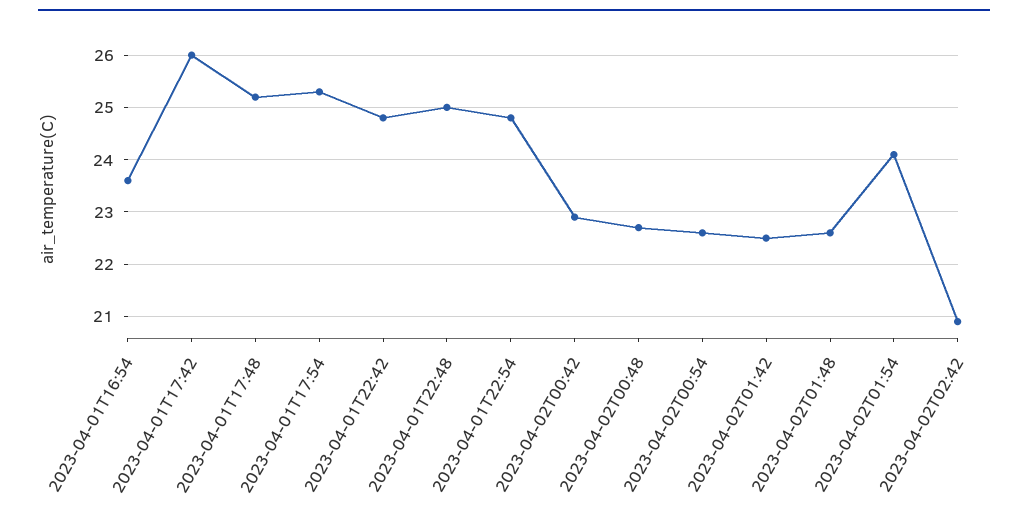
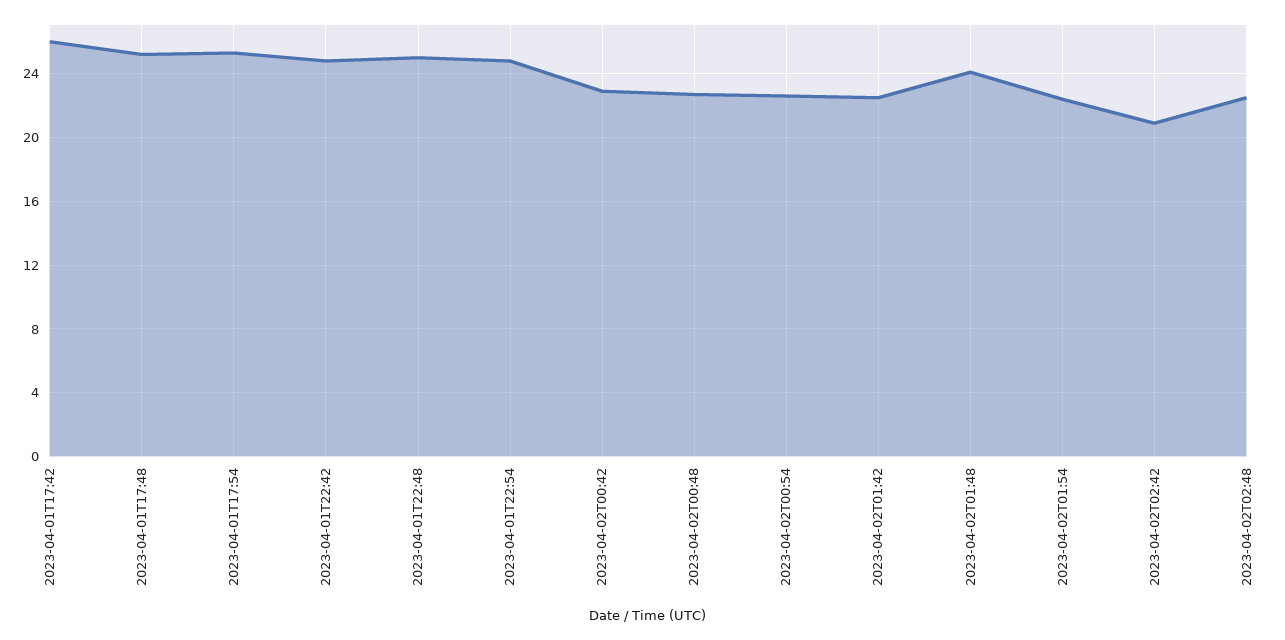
2023-04-01T16:54: 23.5 -> none
2023-04-02T01:48: 22.5 -> 24
2023-04-02T01:54: 24 -> 22.5
2023-04-02T02:48: none -> 22.5

